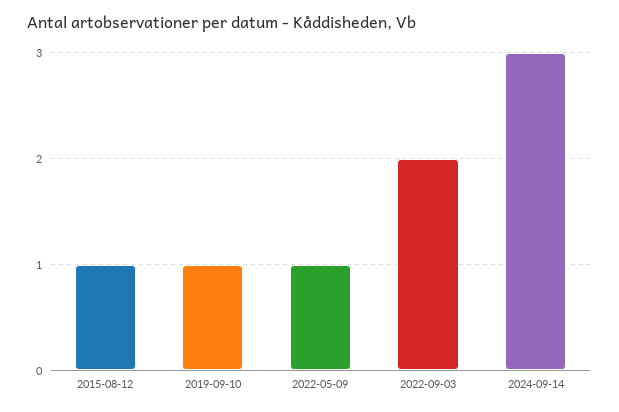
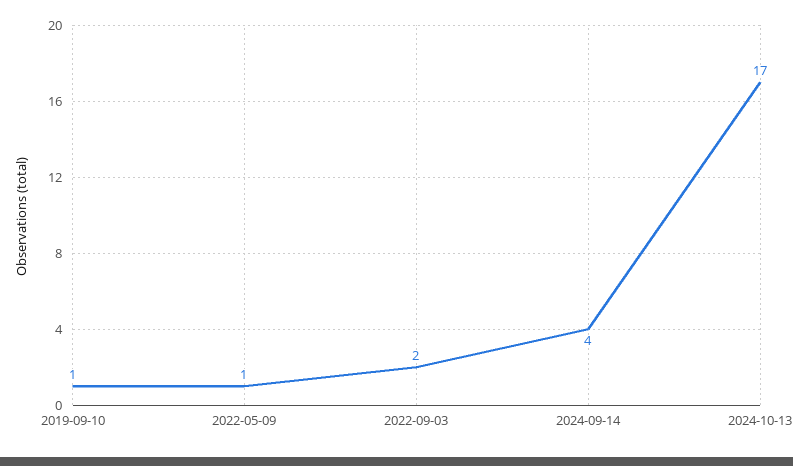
2015-08-12: 1 -> none
2024-09-14: 3 -> 4
2024-10-13: none -> 17

